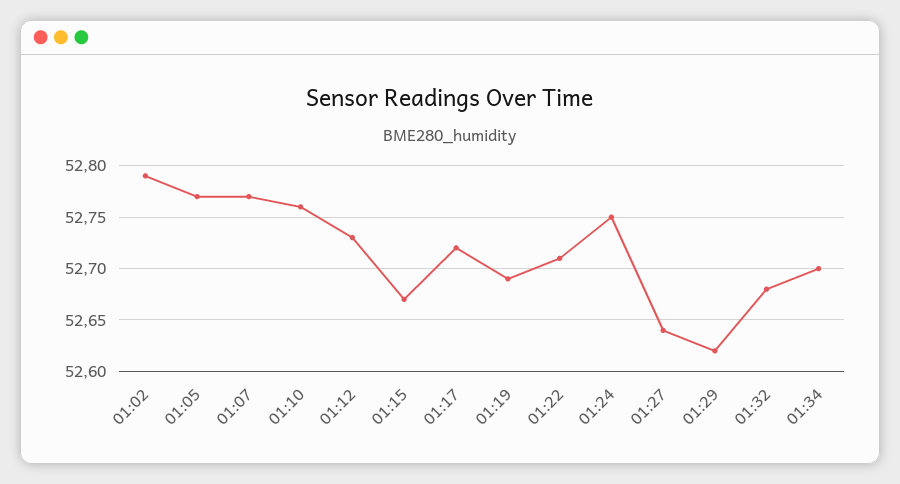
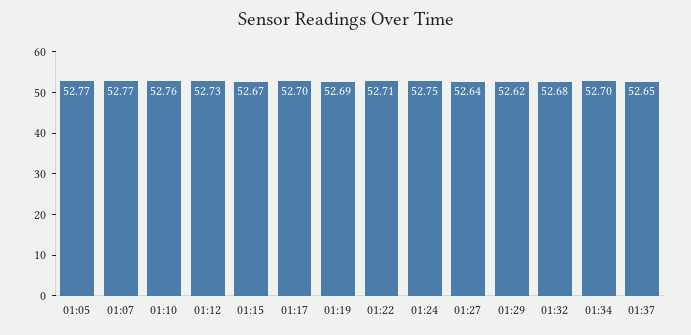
01:02: 52.79 -> none
01:17: 52.72 -> 52.7
01:37: none -> 52.65

